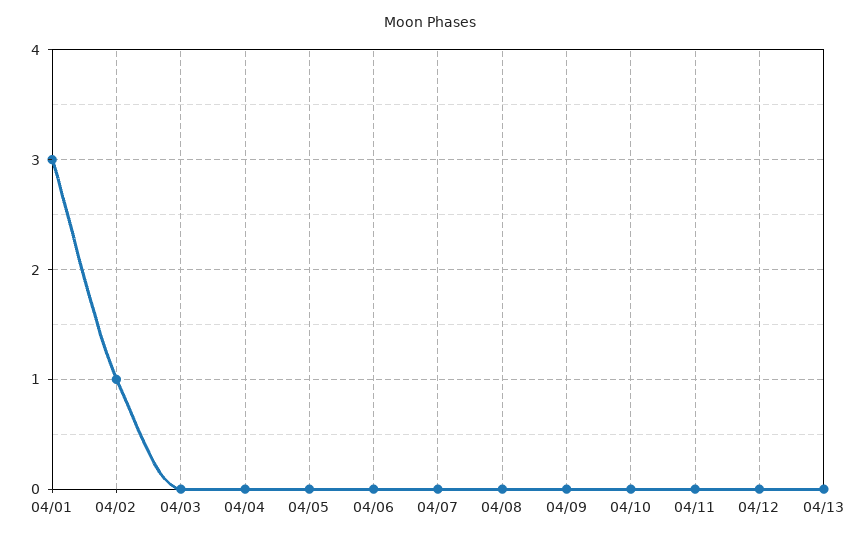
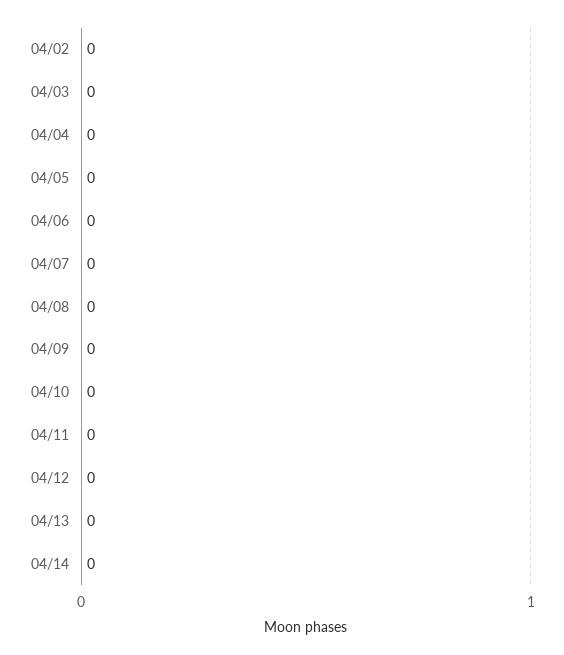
04/01: 3 -> none
04/02: 1 -> 0
04/14: none -> 0

